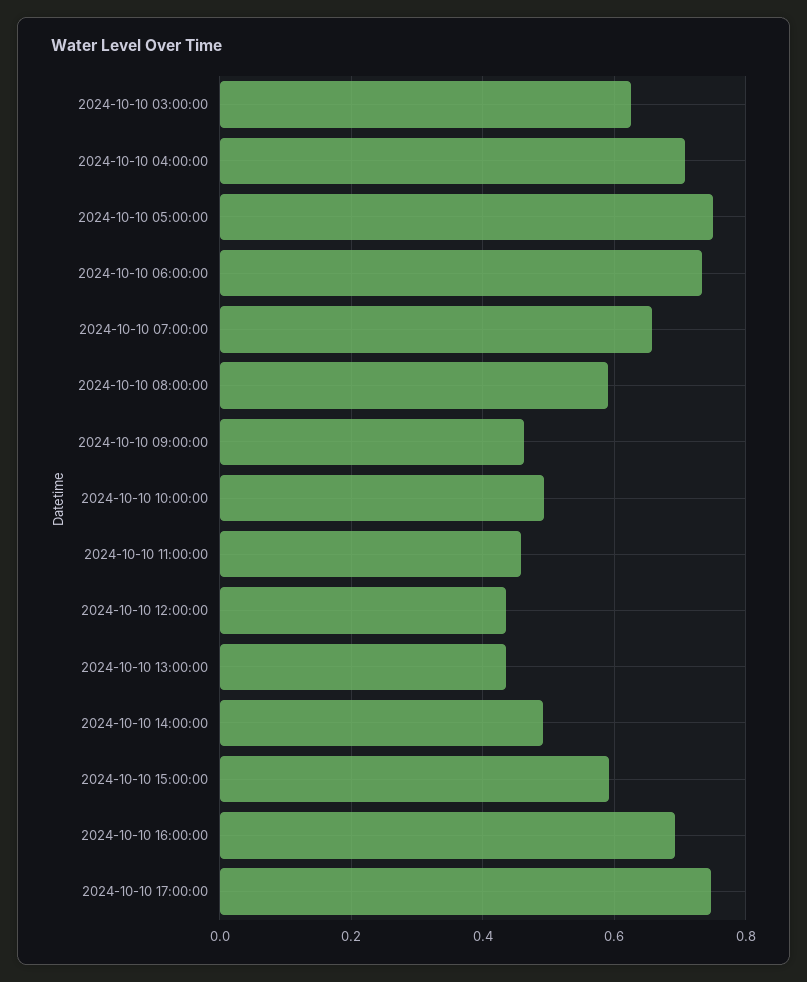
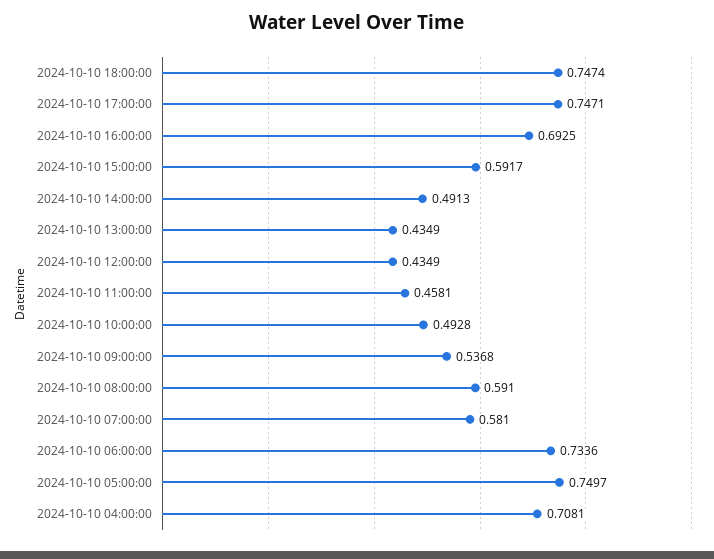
2024-10-10 03:00:00: 0.62 -> none
2024-10-10 07:00:00: 0.66 -> 0.581
2024-10-10 09:00:00: 0.46 -> 0.5368
2024-10-10 18:00:00: none -> 0.7474

